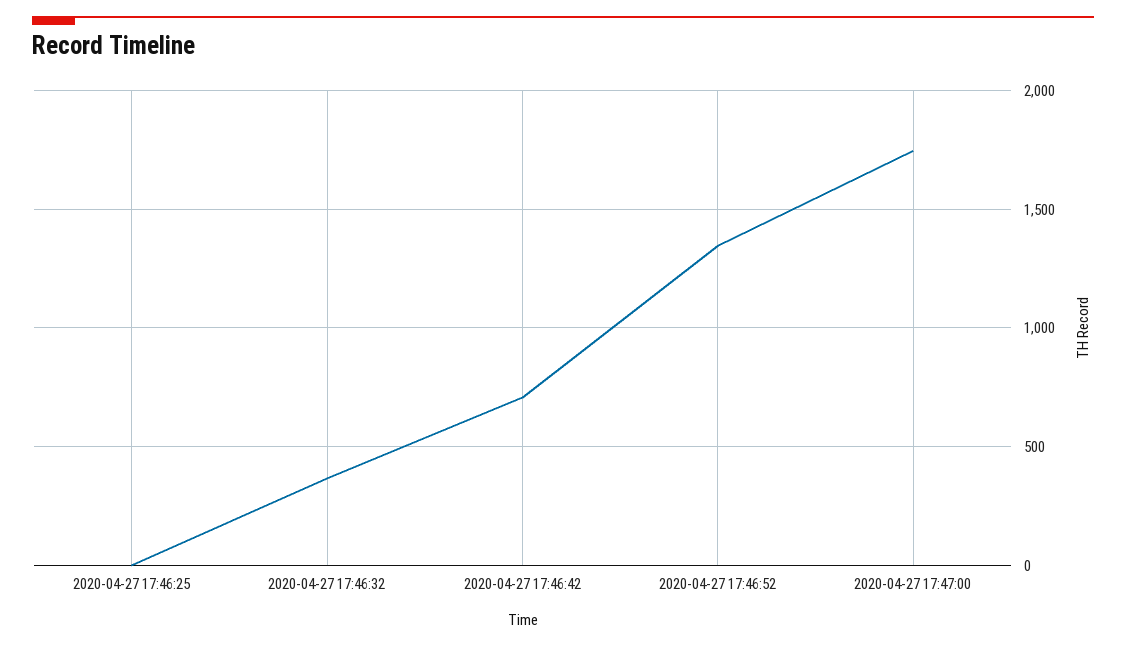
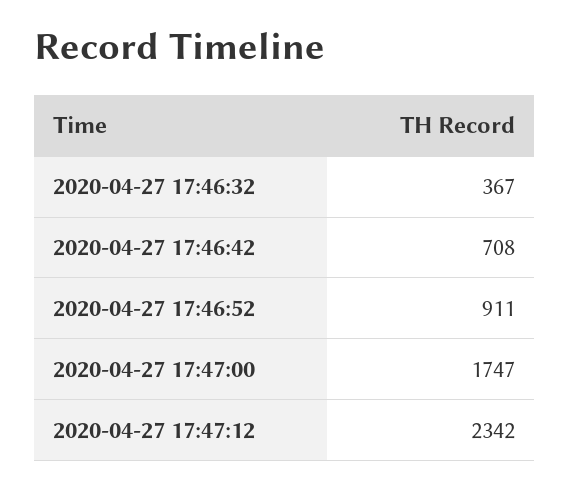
2020-04-27 17:46:25: 0 -> none
2020-04-27 17:46:52: 1350 -> 911
2020-04-27 17:47:12: none -> 2342

